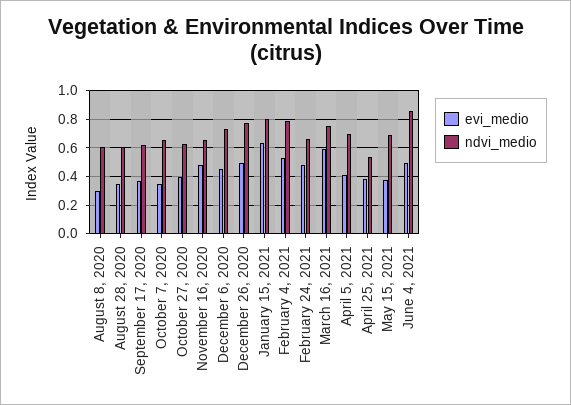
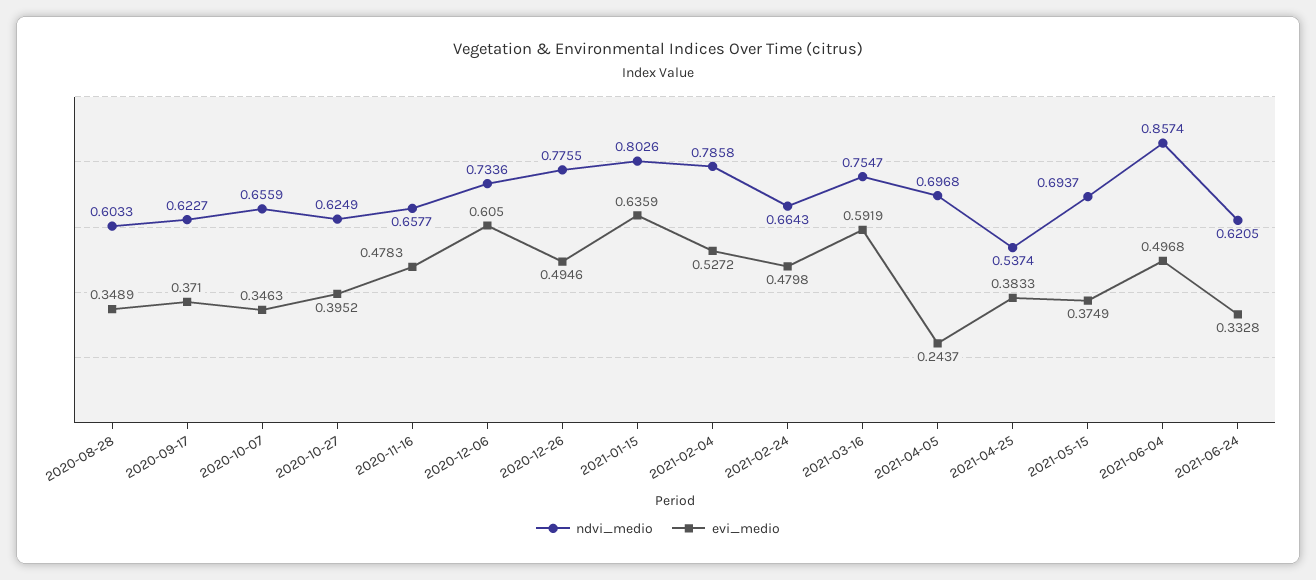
evi_medio, August 8, 2020: 0.3 -> none
ndvi_medio, August 8, 2020: 0.6 -> none
evi_medio, December 6, 2020: 0.45 -> 0.605
evi_medio, April 5, 2021: 0.4 -> 0.2437
ndvi_medio, 2021-06-24: none -> 0.6205
evi_medio, 2021-06-24: none -> 0.3328

